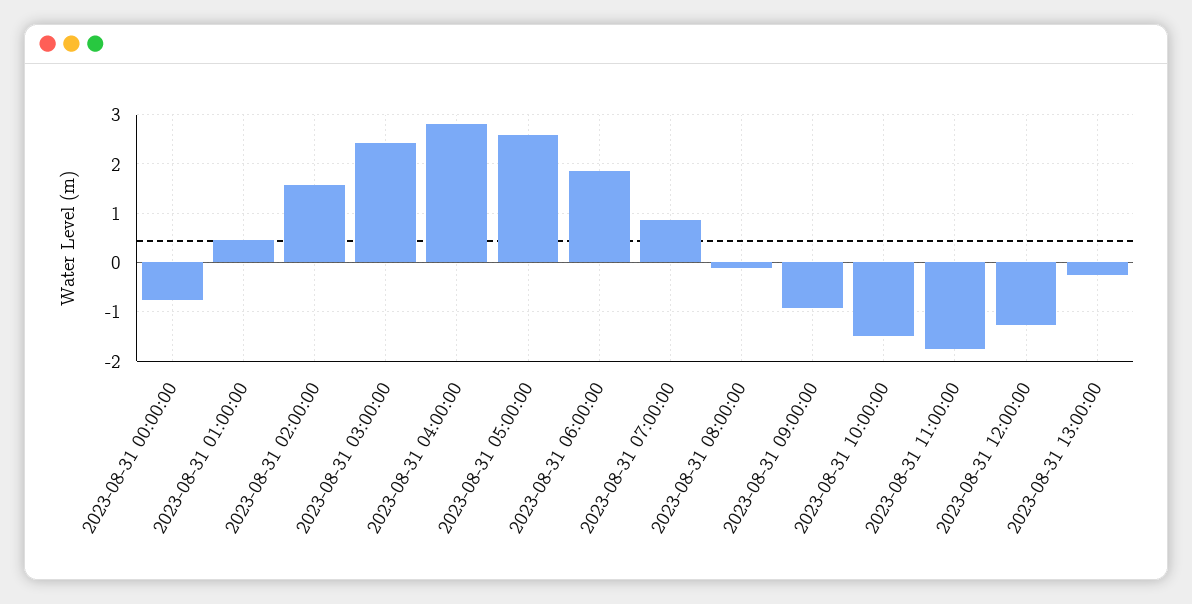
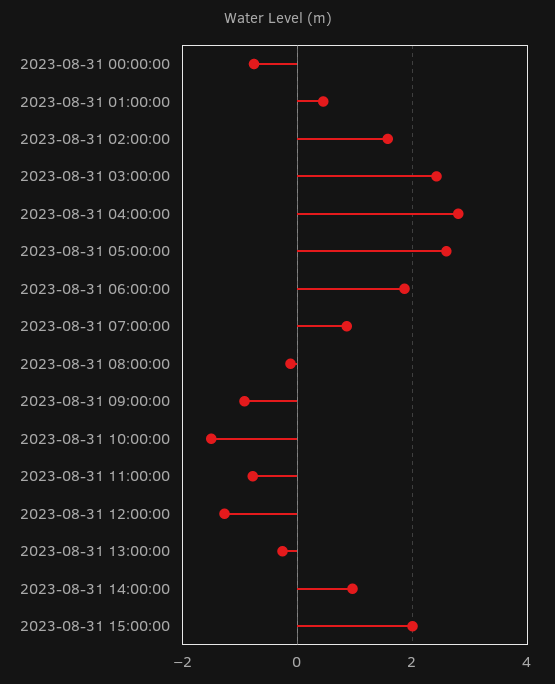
2023-08-31 11:00:00: -1.8 -> -0.8
2023-08-31 14:00:00: none -> 1
2023-08-31 15:00:00: none -> 2

